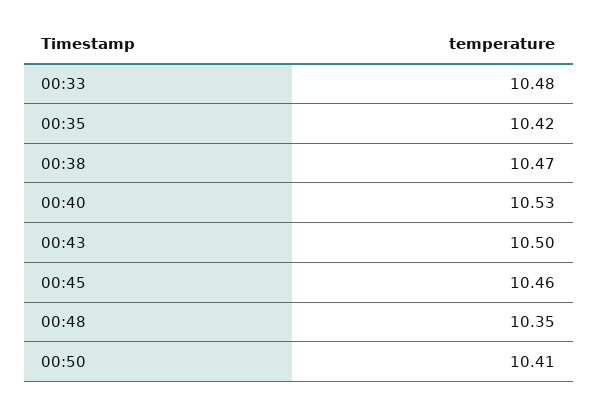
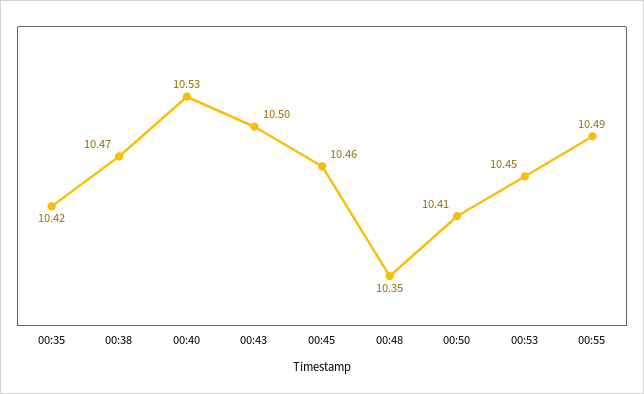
00:33: 10.48 -> none
00:53: none -> 10.45
00:55: none -> 10.49

